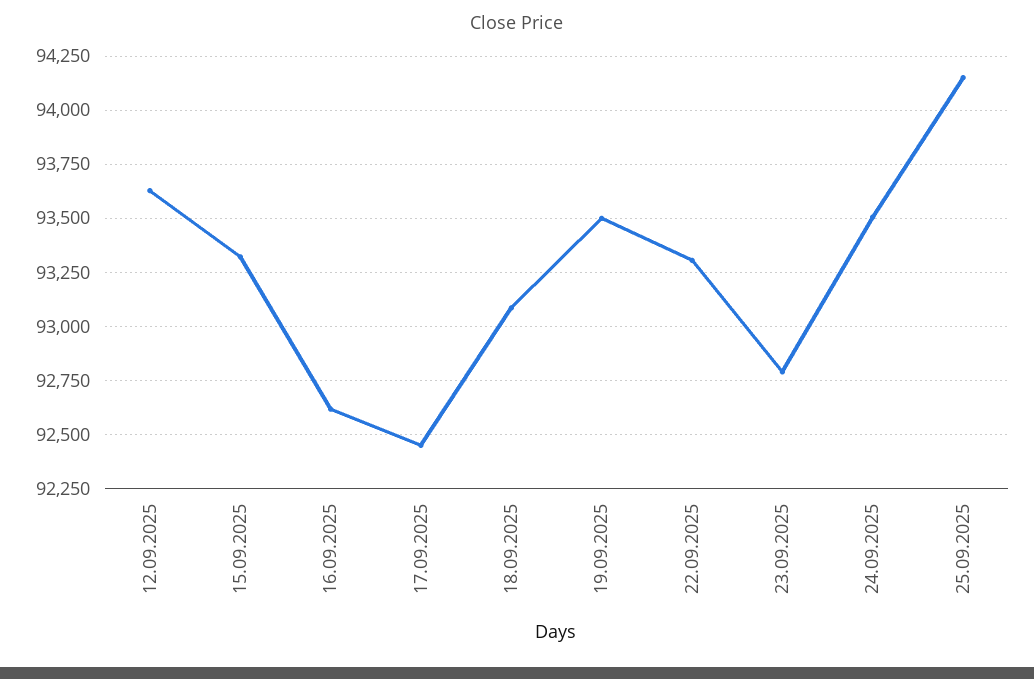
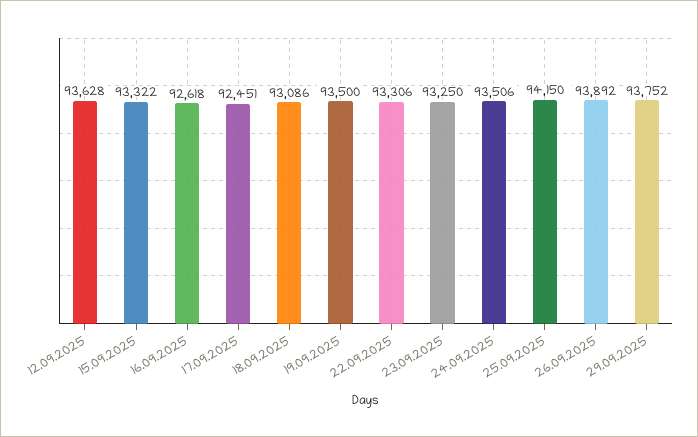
23.09.2025: 92800 -> 93250
26.09.2025: none -> 93892
29.09.2025: none -> 93752

